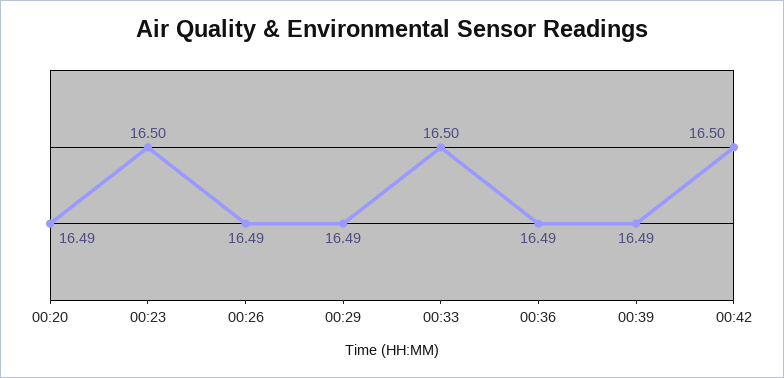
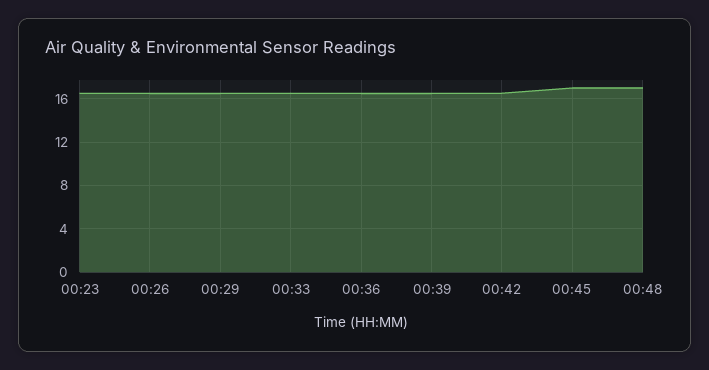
00:20: 16.49 -> none
00:45: none -> 17
00:48: none -> 17

